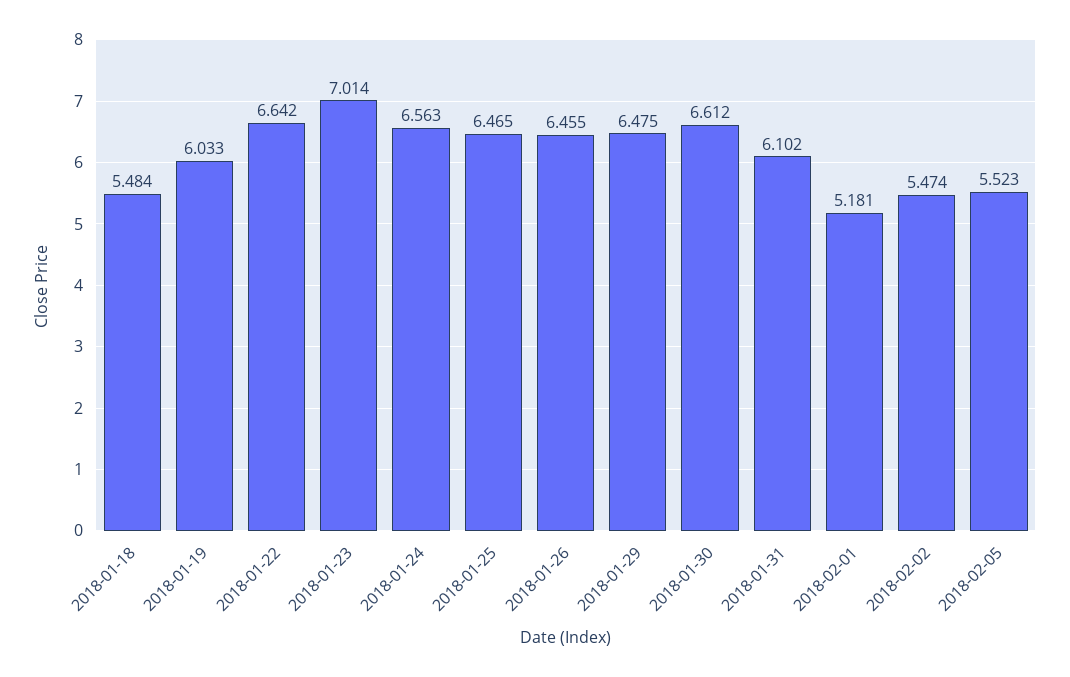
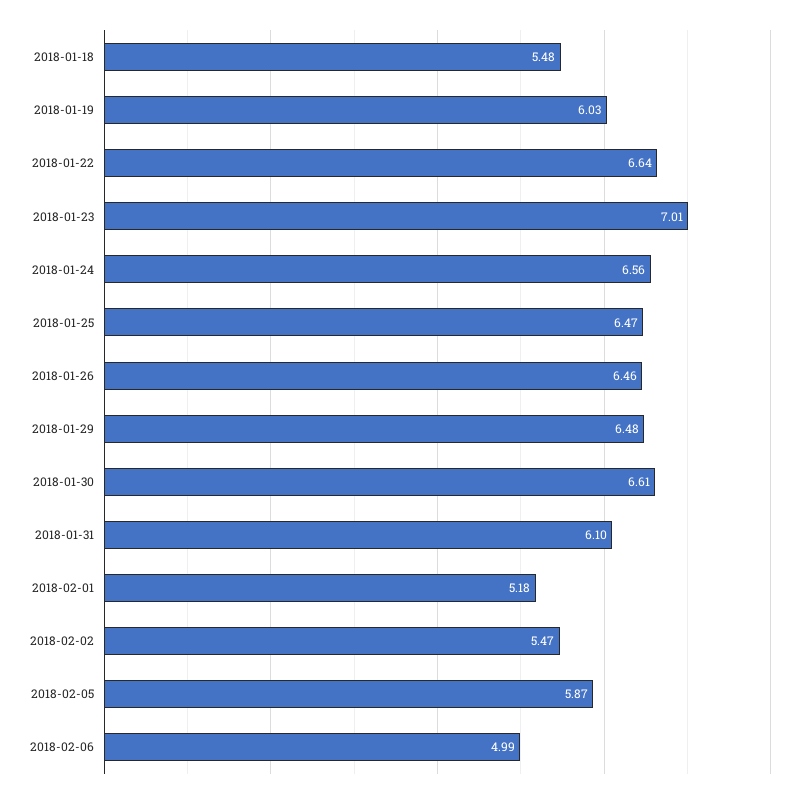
2018-02-05: 5.523 -> 5.87
2018-02-06: none -> 4.99

